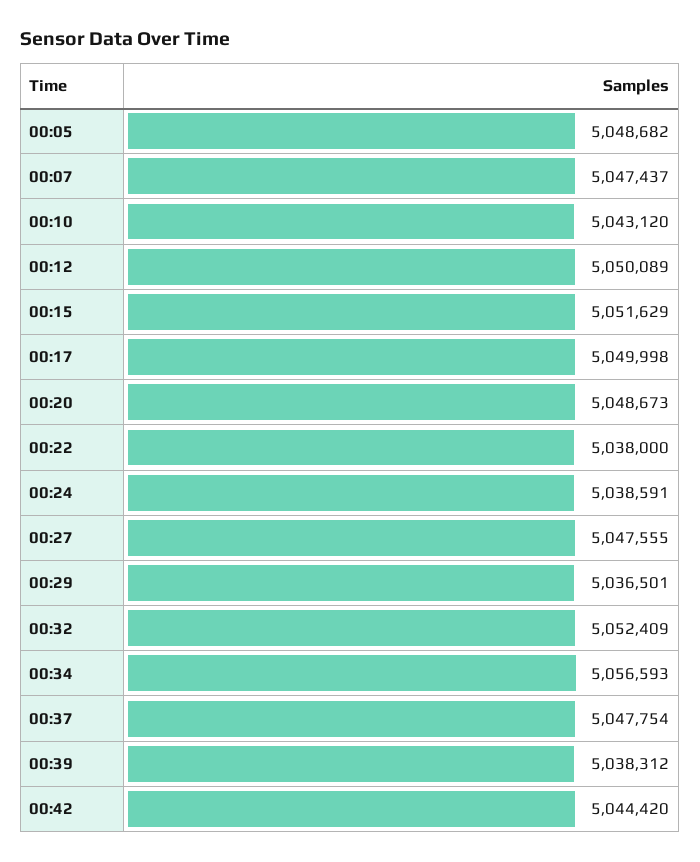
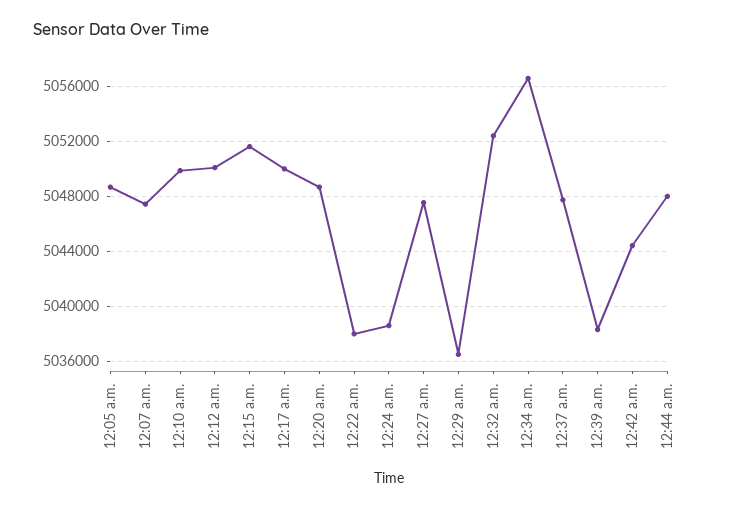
00:10: 5043120 -> 5050000
12:44 a.m.: none -> 5048000

